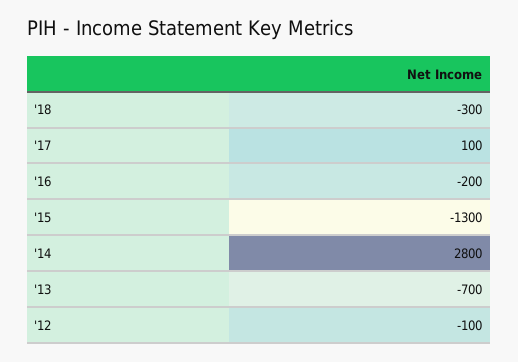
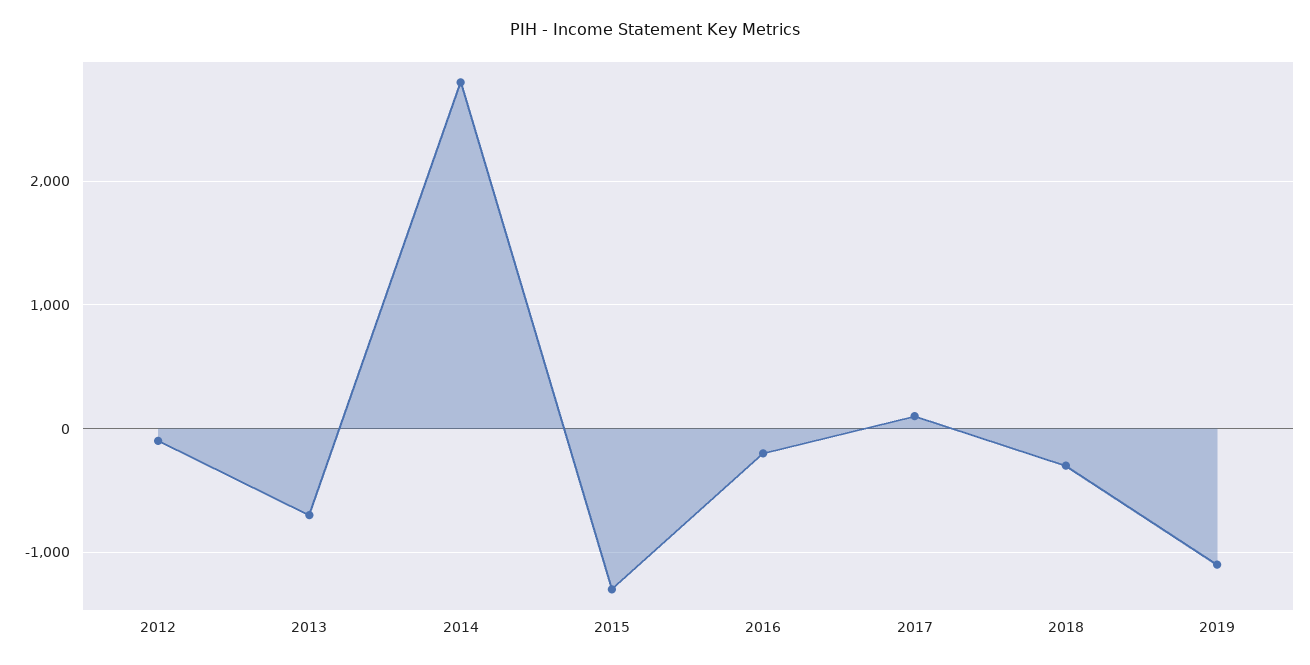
2019: none -> -1100

